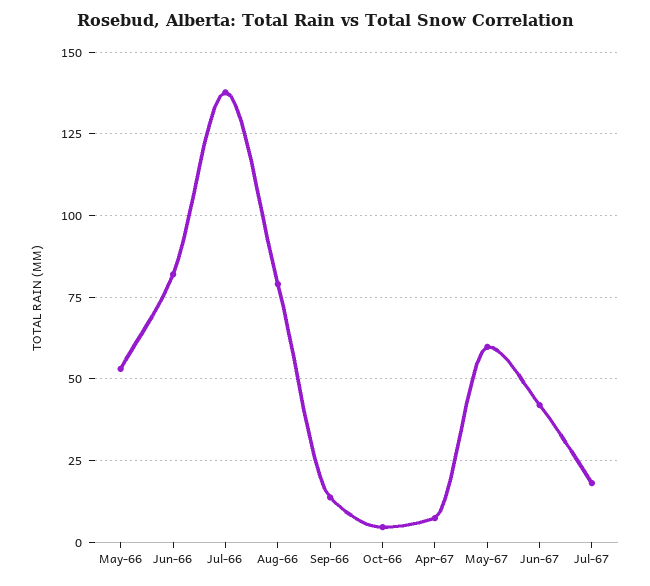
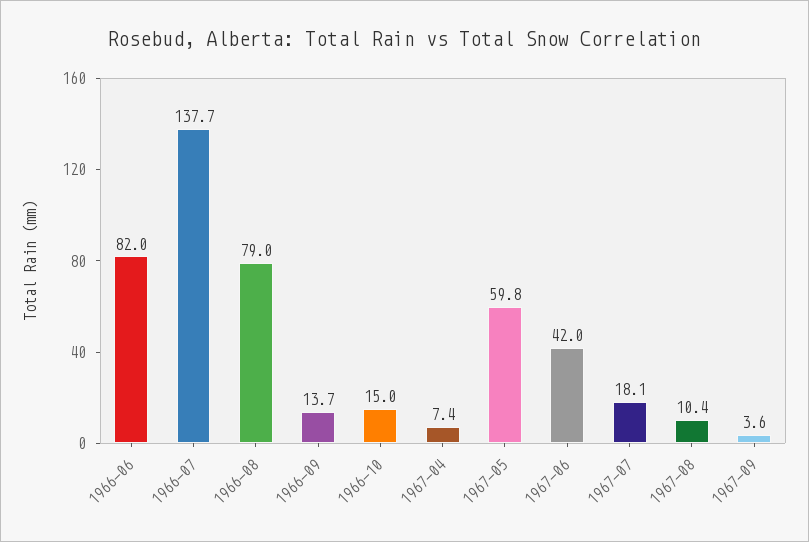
May-66: 52.5 -> none
Oct-66: 5 -> 15
1967-08: none -> 10.4
1967-09: none -> 3.6

